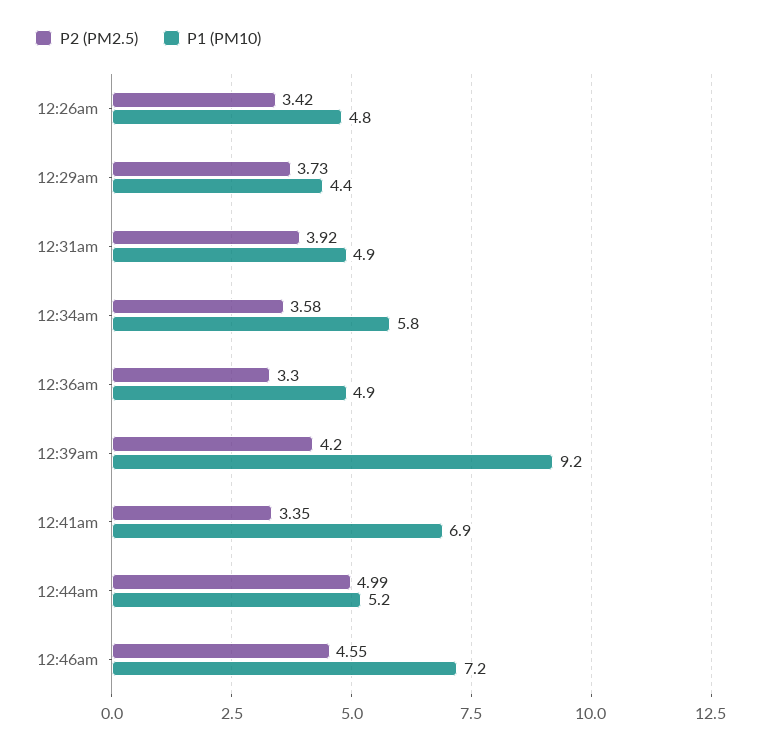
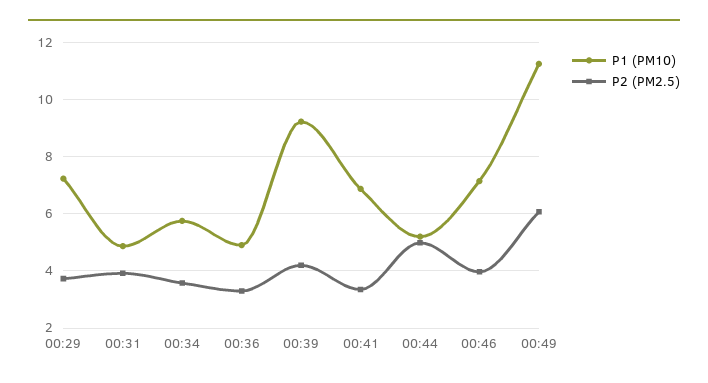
P2 (PM2.5), 12:26am: 3.42 -> none
P1 (PM10), 12:26am: 4.8 -> none
P1 (PM10), 12:29am: 4.4 -> 7.25
P2 (PM2.5), 12:46am: 4.55 -> 4
P1 (PM10), 00:49: none -> 11.25
P2 (PM2.5), 00:49: none -> 6

